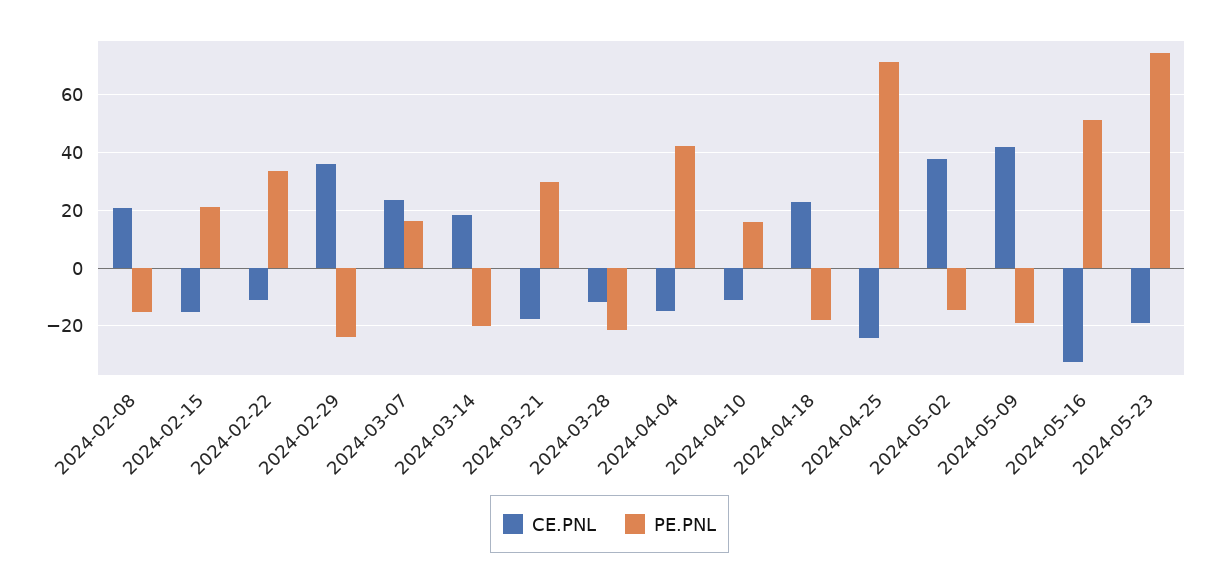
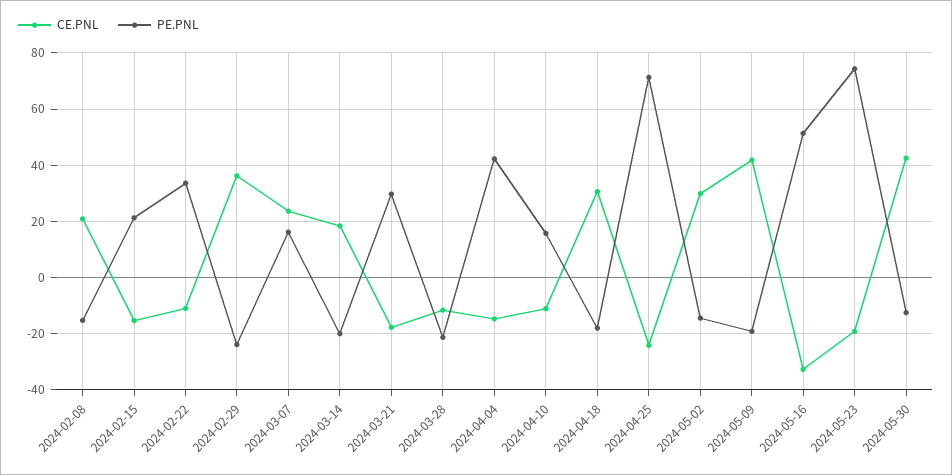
CE.PNL, 2024-04-18: 22.5 -> 30
CE.PNL, 2024-05-02: 37.5 -> 30
CE.PNL, 2024-05-30: none -> 42.5
PE.PNL, 2024-05-30: none -> -12.5

